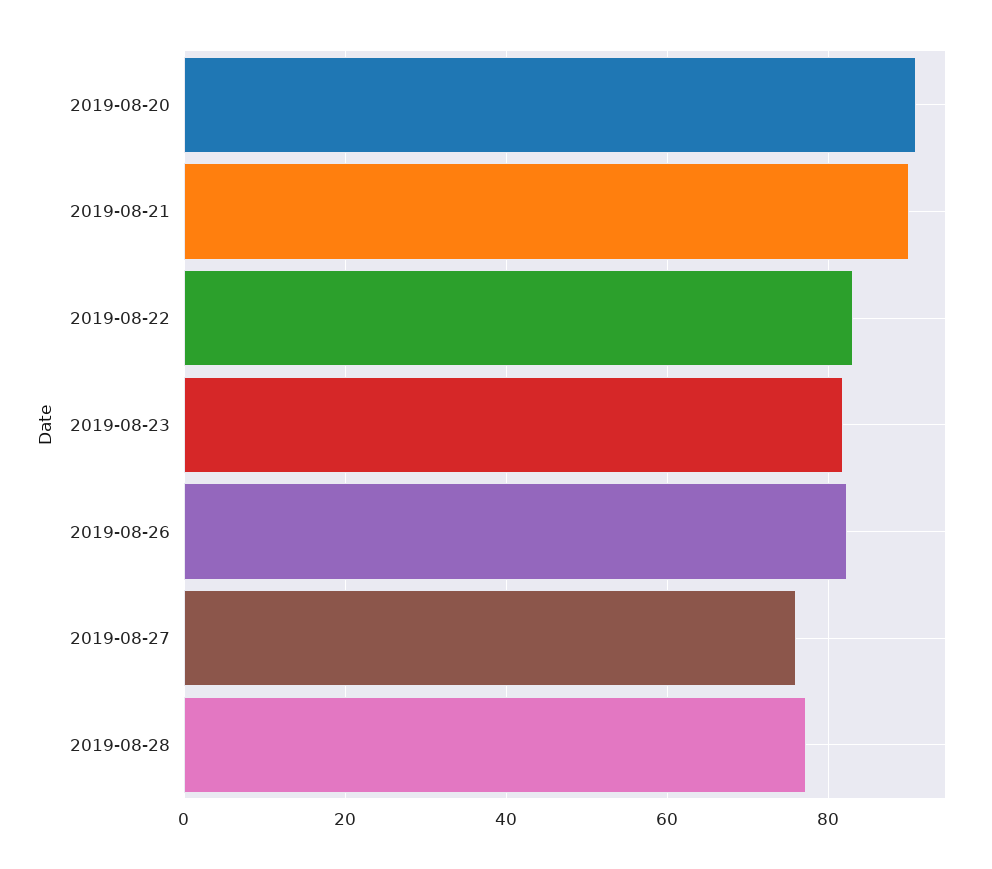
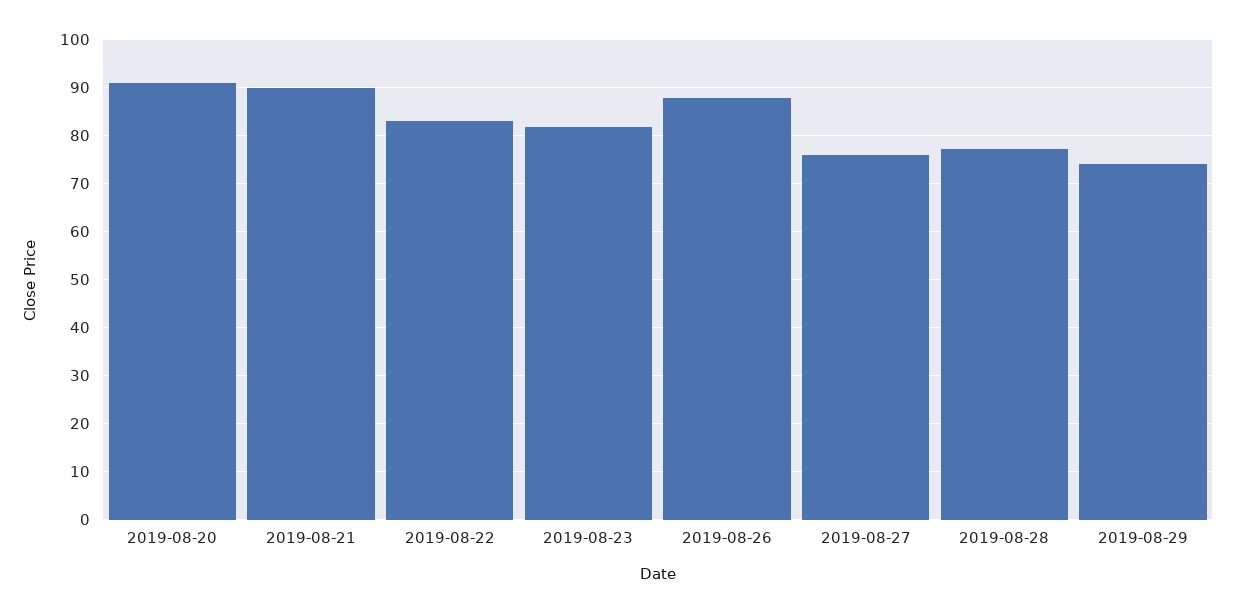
2019-08-26: 82 -> 88
2019-08-29: none -> 74

